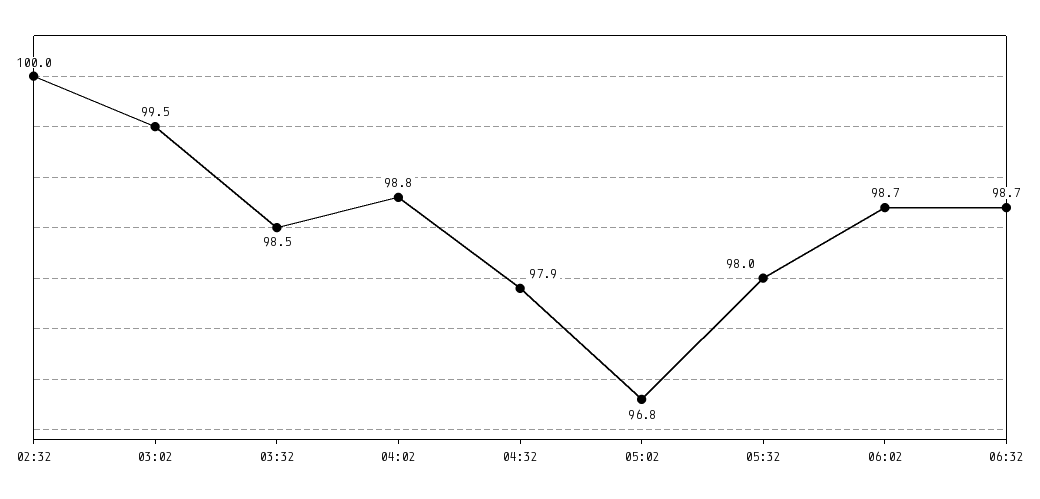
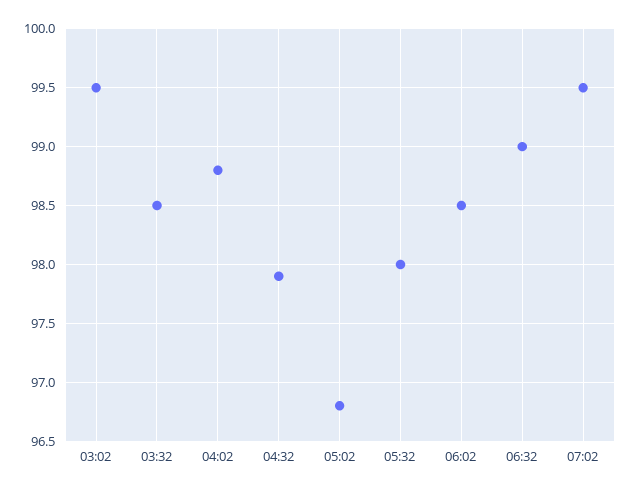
02:32: 100 -> none
06:02: 98.7 -> 98.5
06:32: 98.7 -> 99
07:02: none -> 99.5

